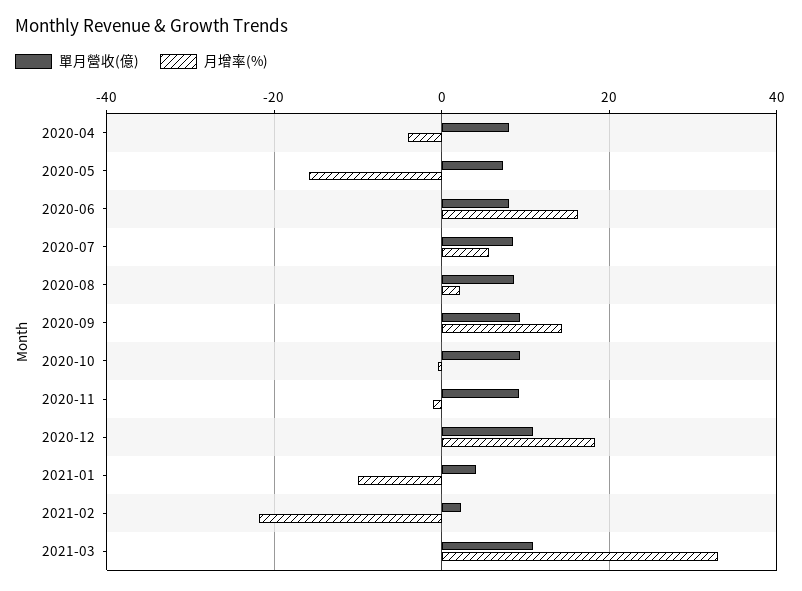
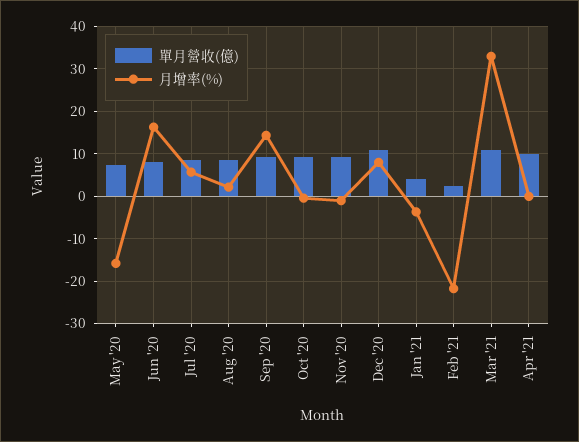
單月營收(億), 2020-04: 8 -> none
月增率(%), 2020-04: -4 -> none
月增率(%), 2020-12: 18 -> 8
月增率(%), 2021-01: -10 -> -4
單月營收(億), Apr '21: none -> 10
月增率(%), Apr '21: none -> 0

